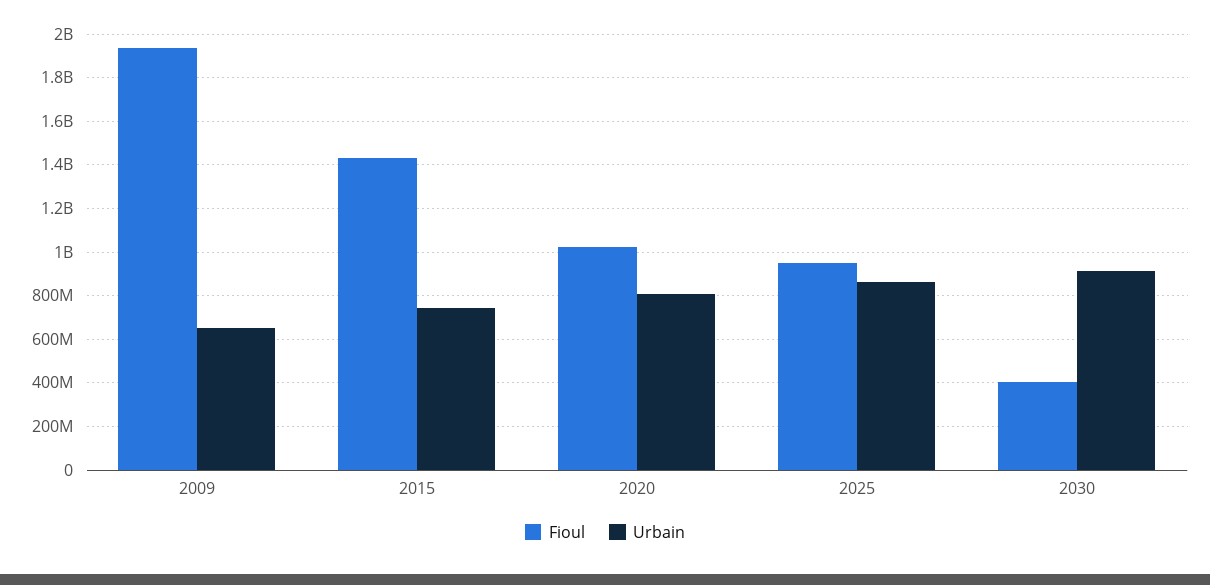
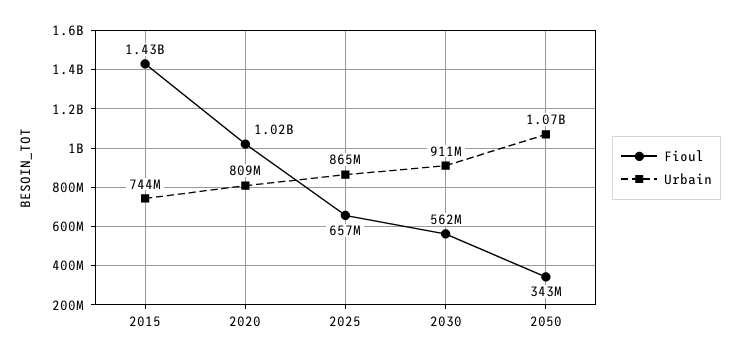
Fioul, 2009: 1950000000 -> none
Urbain, 2009: 650000000 -> none
Fioul, 2025: 950000000 -> 657000000
Fioul, 2030: 400000000 -> 562000000
Fioul, 2050: none -> 343000000
Urbain, 2050: none -> 1070000000

